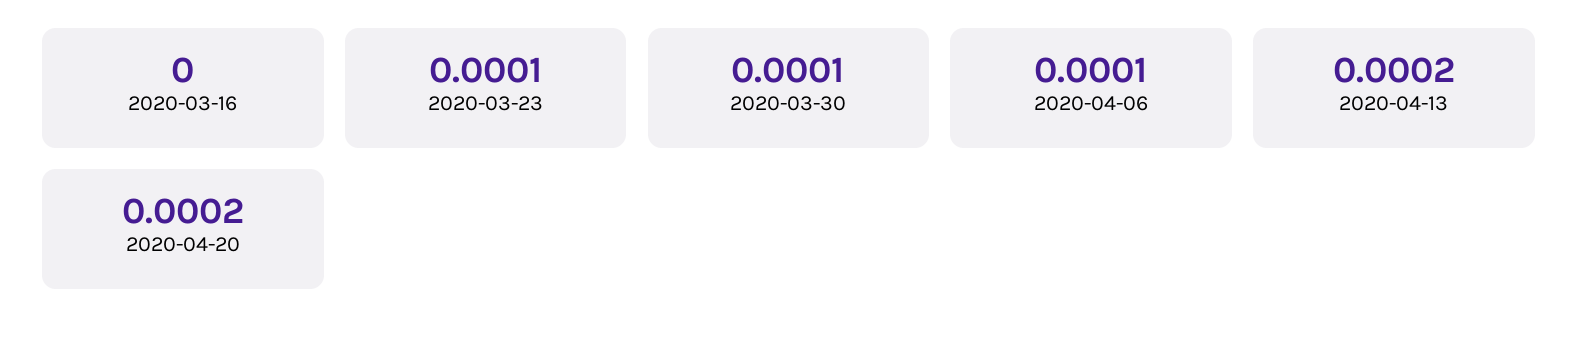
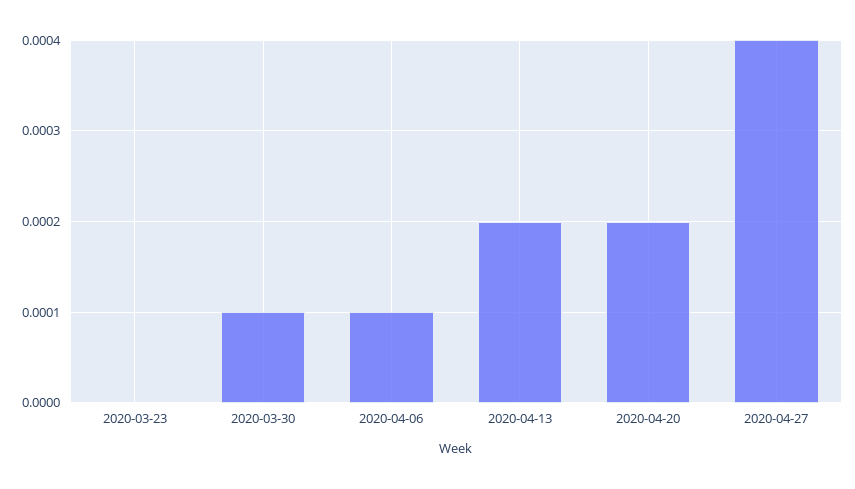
2020-03-16: 0 -> none
2020-03-23: 0.0001 -> 0
2020-04-27: none -> 0.0004

